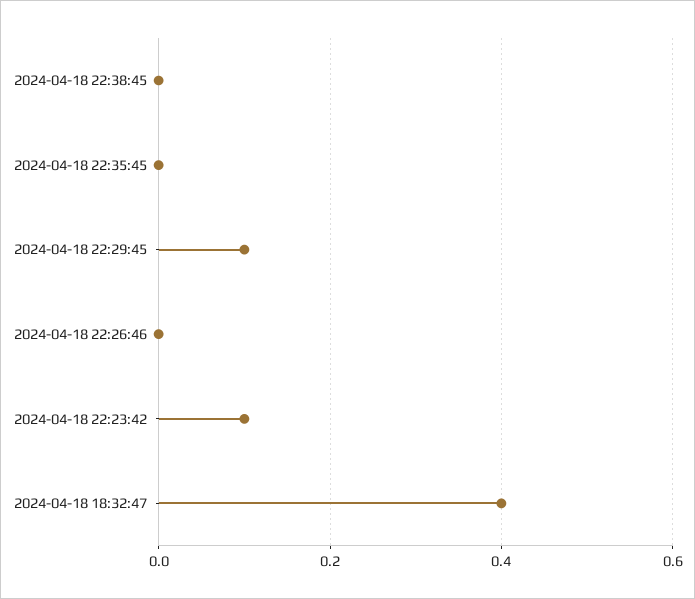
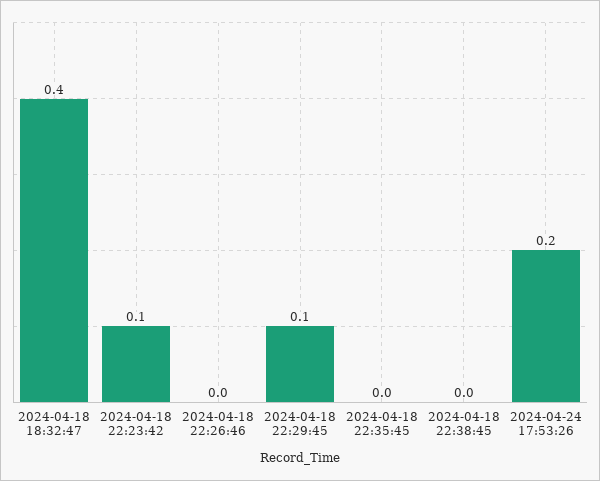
2024-04-24 17:53:26: none -> 0.2

